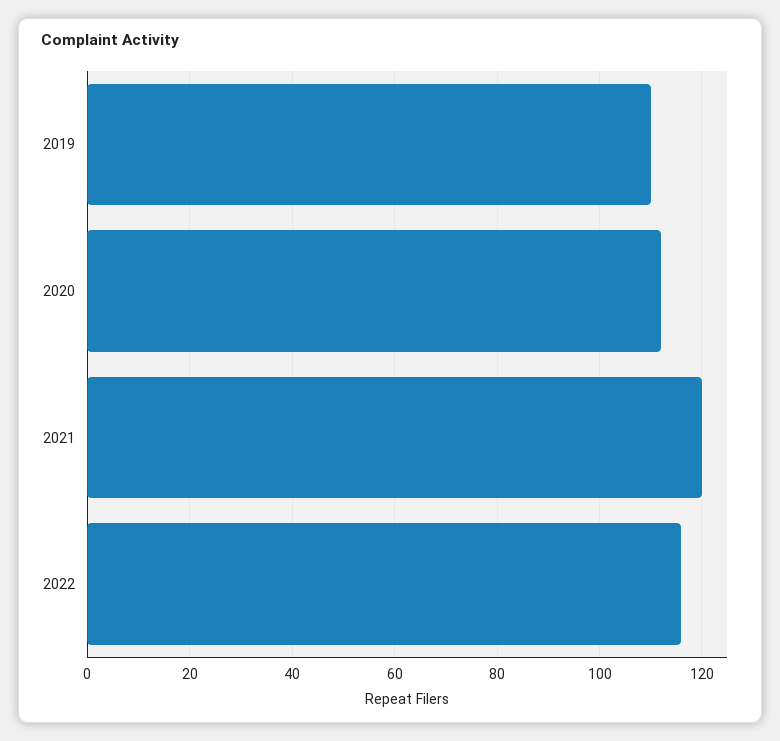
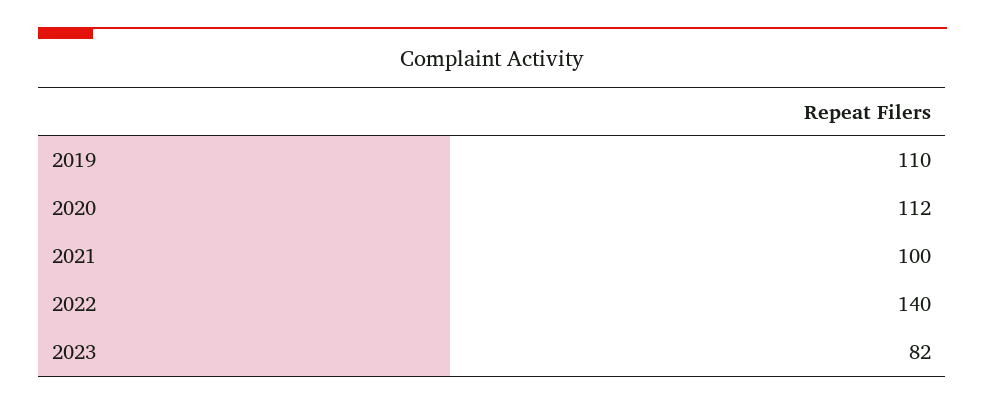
2021: 120 -> 100
2022: 115 -> 140
2023: none -> 82

